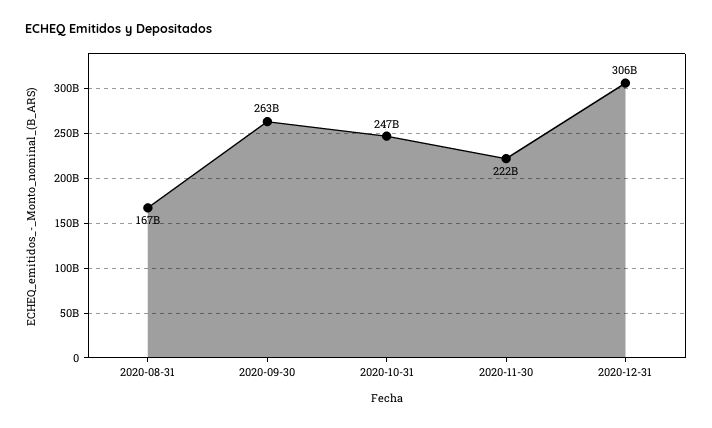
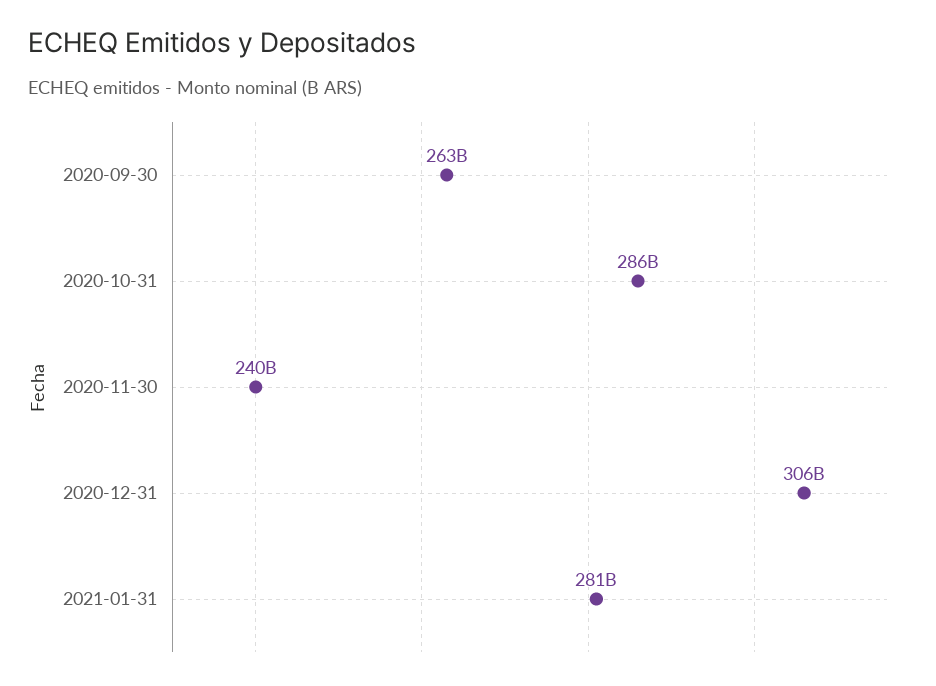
2020-08-31: 167000000000 -> none
2020-10-31: 247000000000 -> 286000000000
2020-11-30: 222000000000 -> 240000000000
2021-01-31: none -> 281000000000

